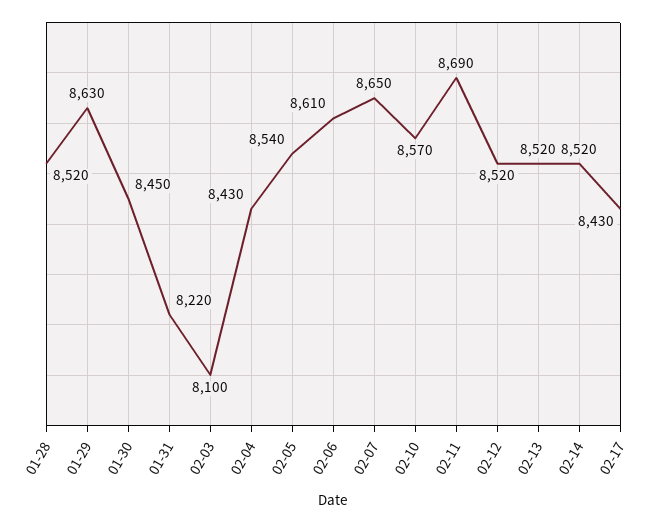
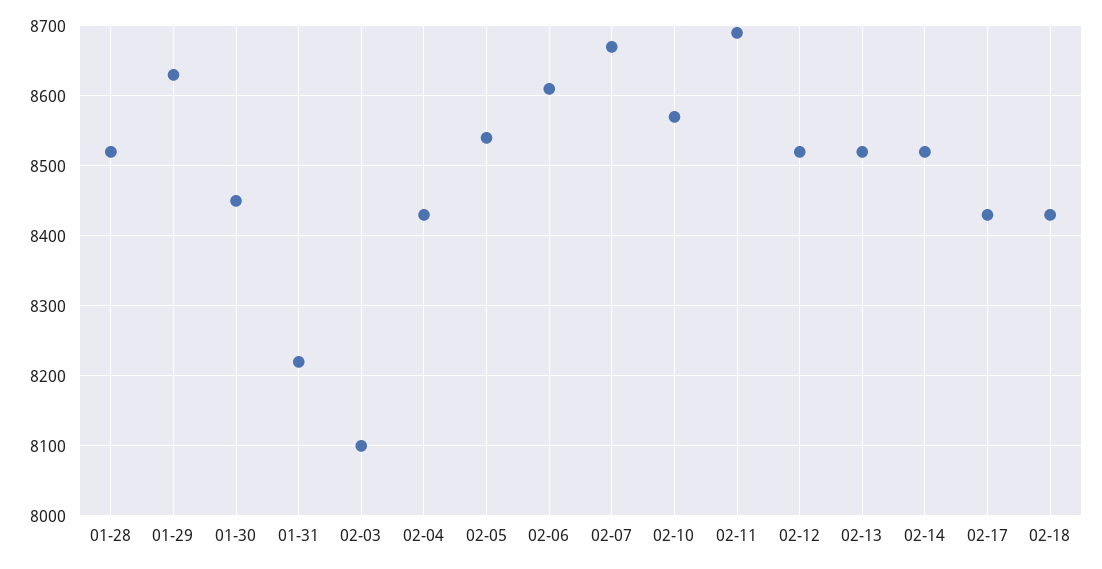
02-07: 8650 -> 8670
02-18: none -> 8430

